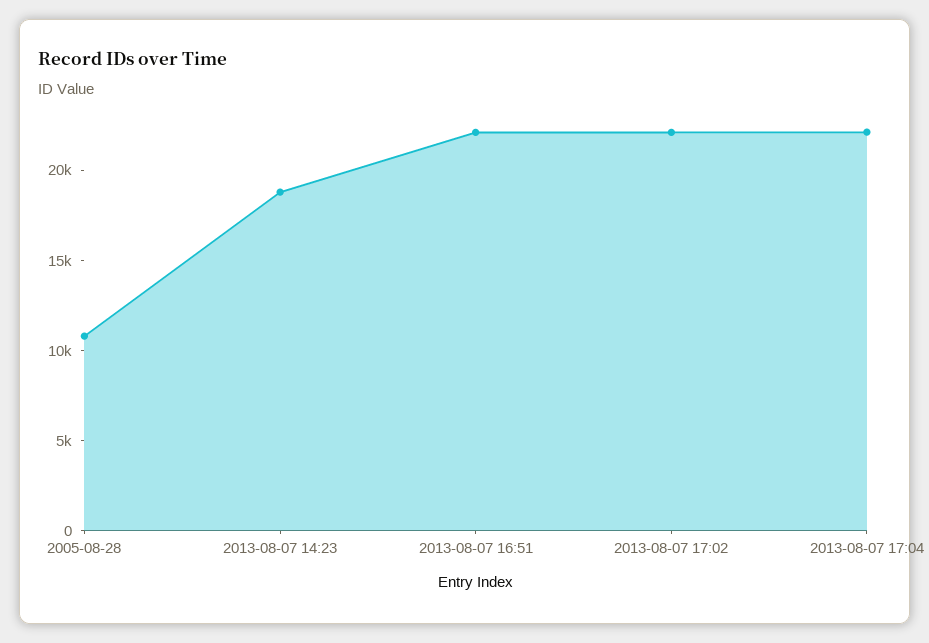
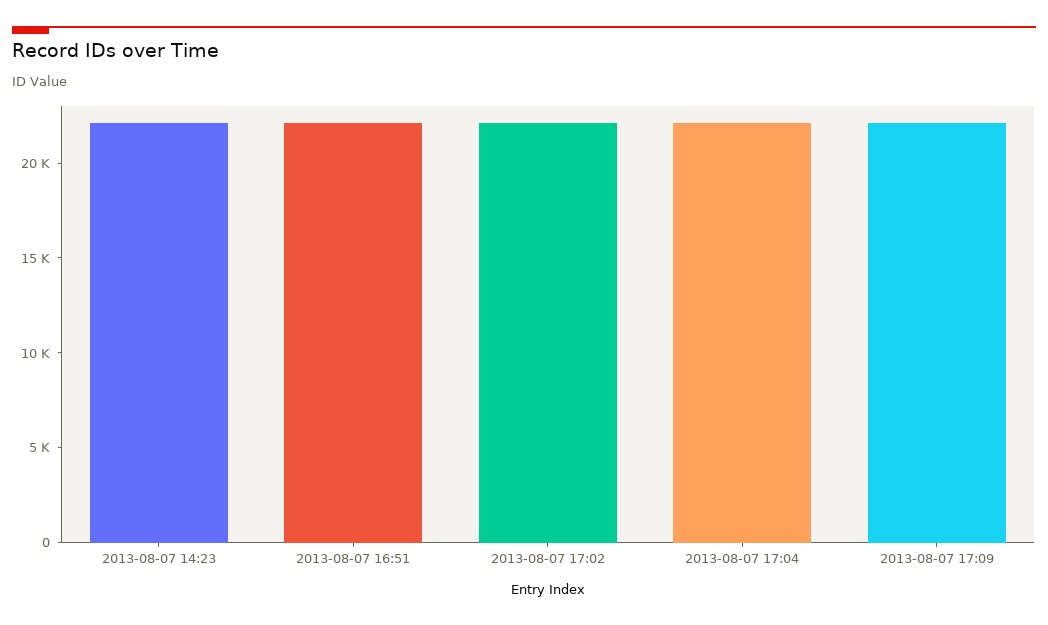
2005-08-28: 11000 -> none
2013-08-07 14:23: 19000 -> 22000
2013-08-07 17:09: none -> 22000

